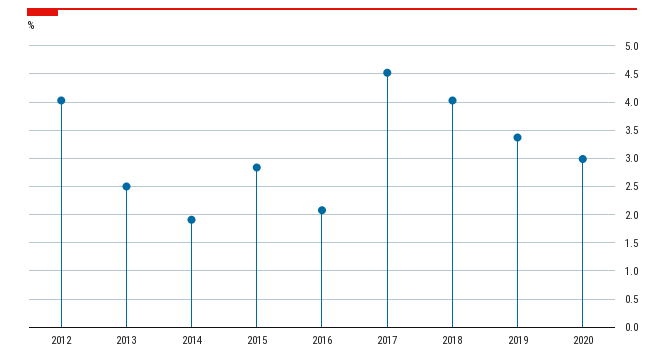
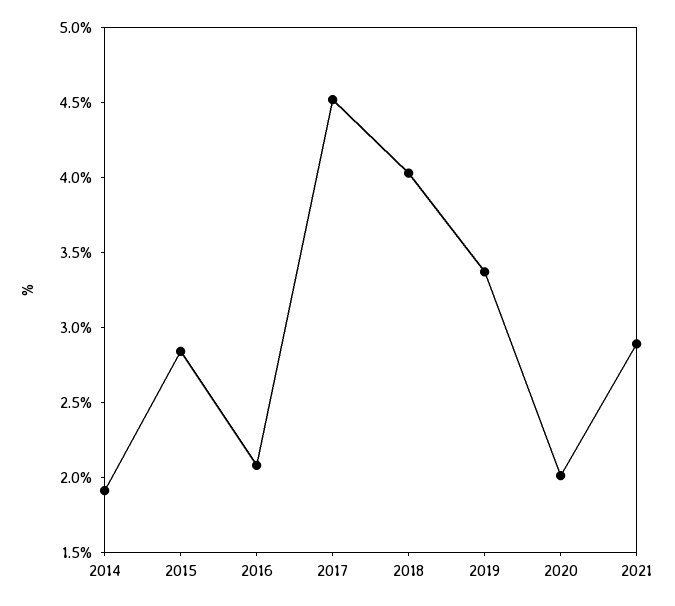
2012: 4 -> none
2013: 2.5 -> none
2020: 3 -> 2
2021: none -> 2.9

